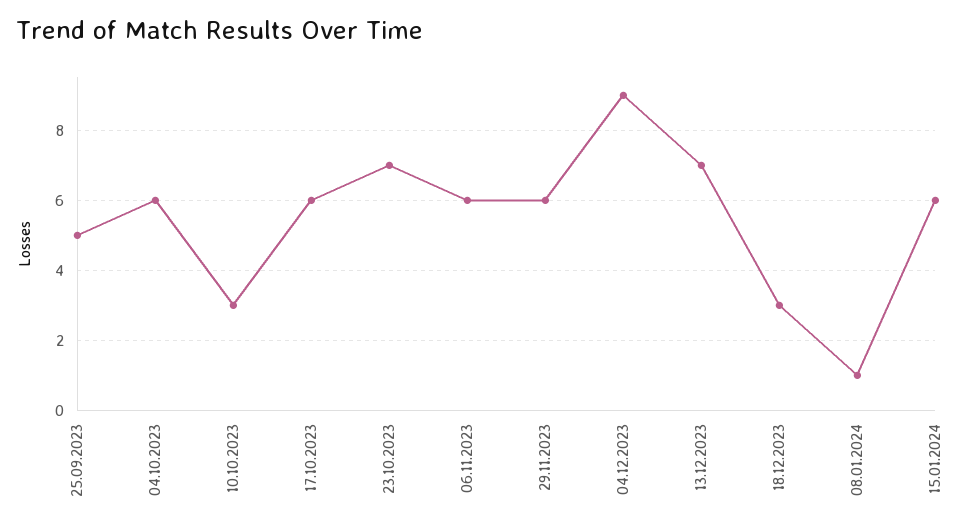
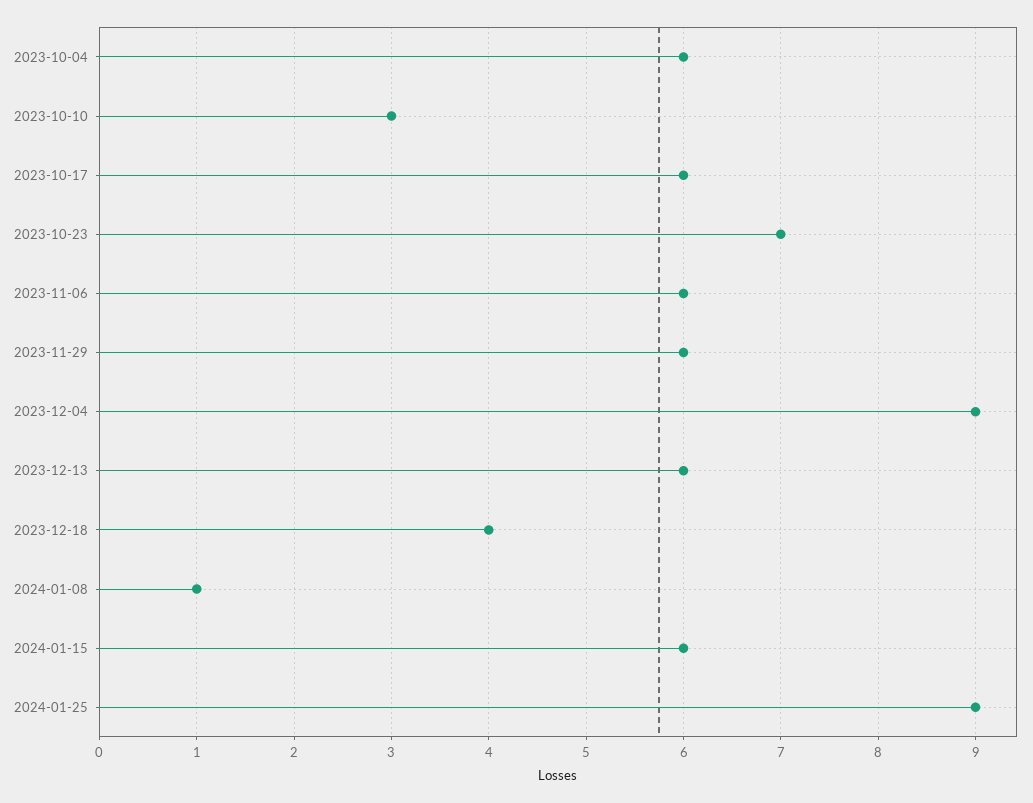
25.09.2023: 5 -> none
13.12.2023: 7 -> 6
18.12.2023: 3 -> 4
2024-01-25: none -> 9

